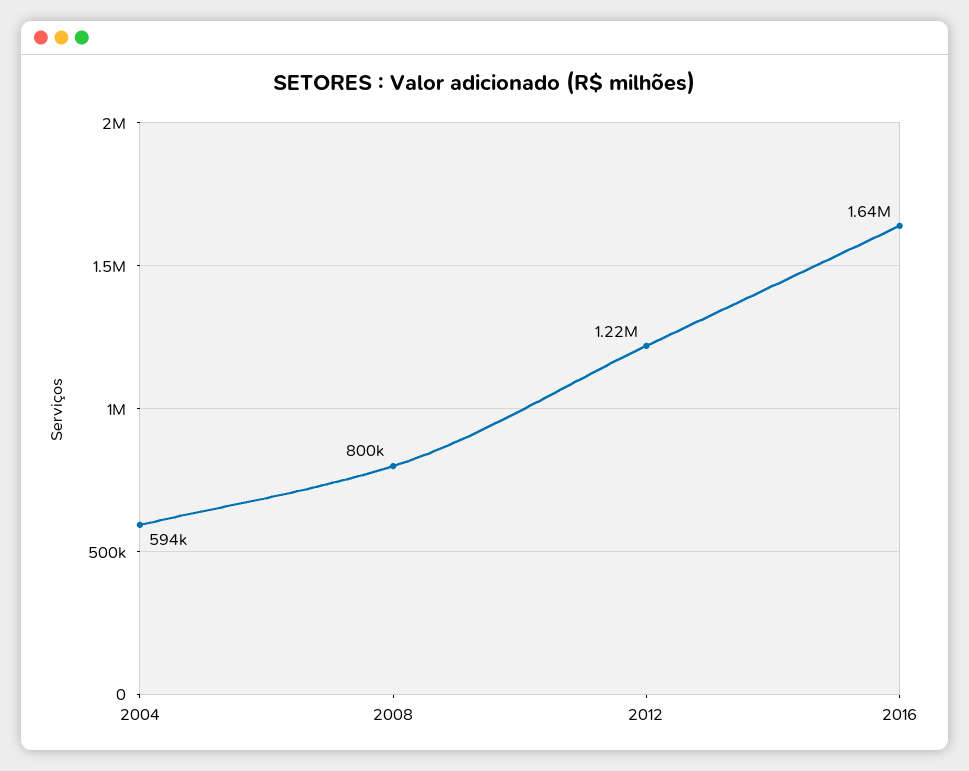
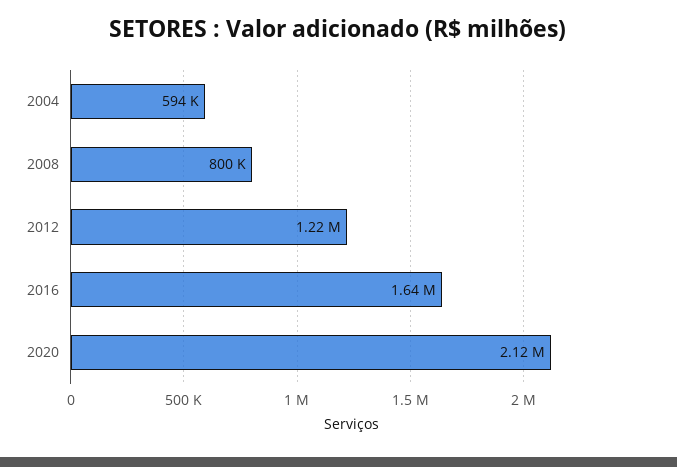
2020: none -> 2120000

